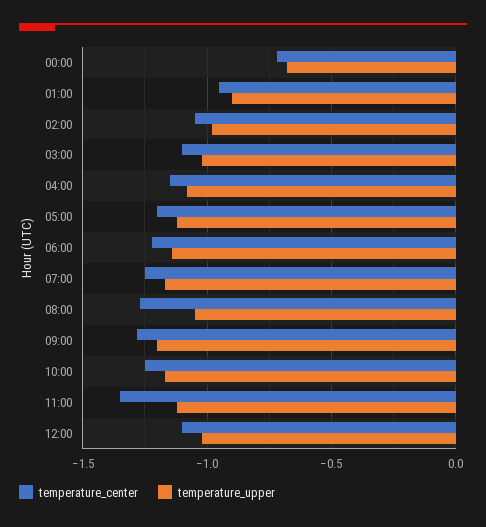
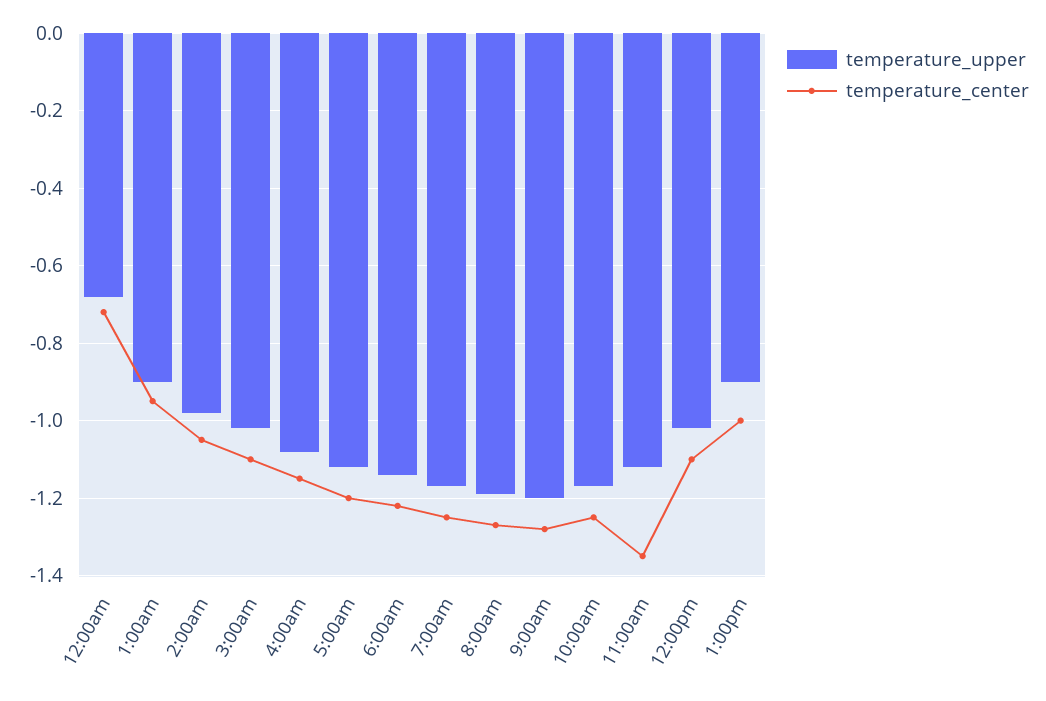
temperature_upper, 08:00: -1.05 -> -1.2
temperature_upper, 1:00pm: none -> -0.9
temperature_center, 1:00pm: none -> -1

